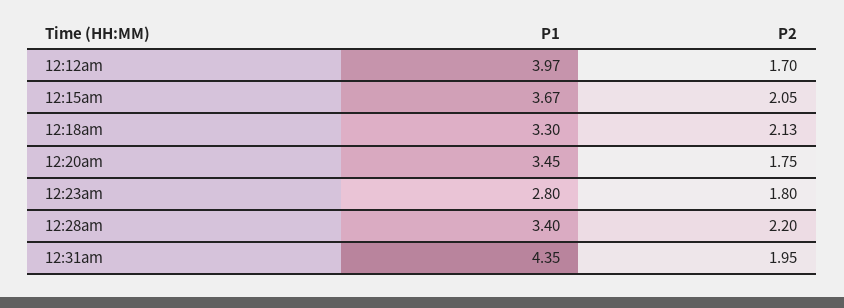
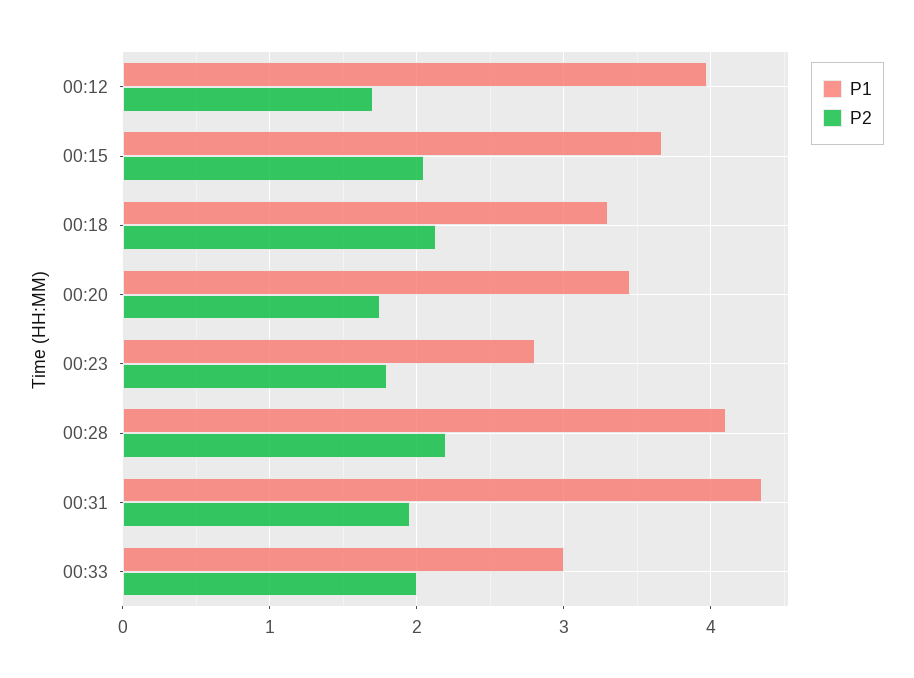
P1, 12:28am: 3.4 -> 4.1
P1, 00:33: none -> 3
P2, 00:33: none -> 2

